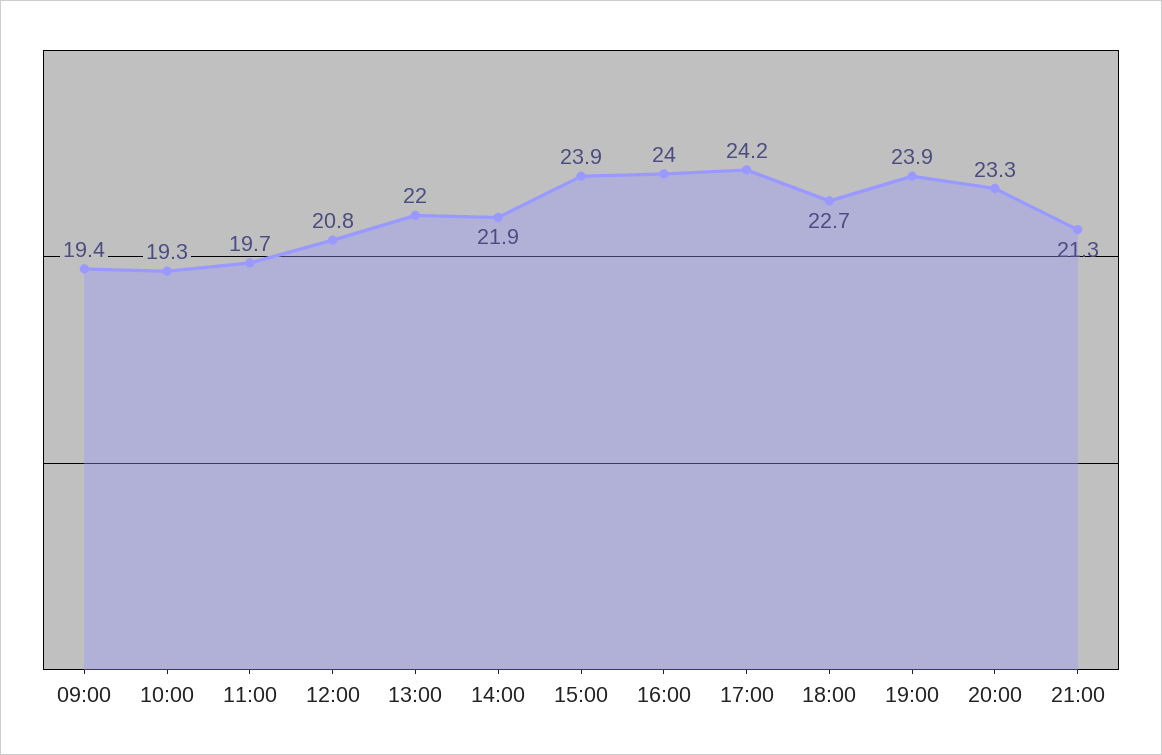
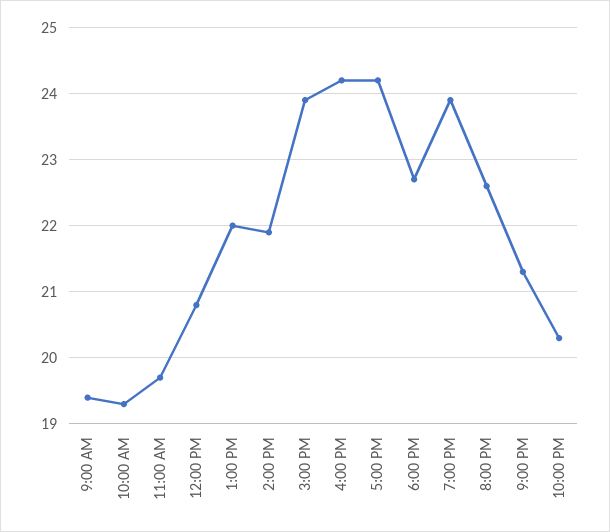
16:00: 24 -> 24.2
20:00: 23.3 -> 22.6
10:00 PM: none -> 20.3

